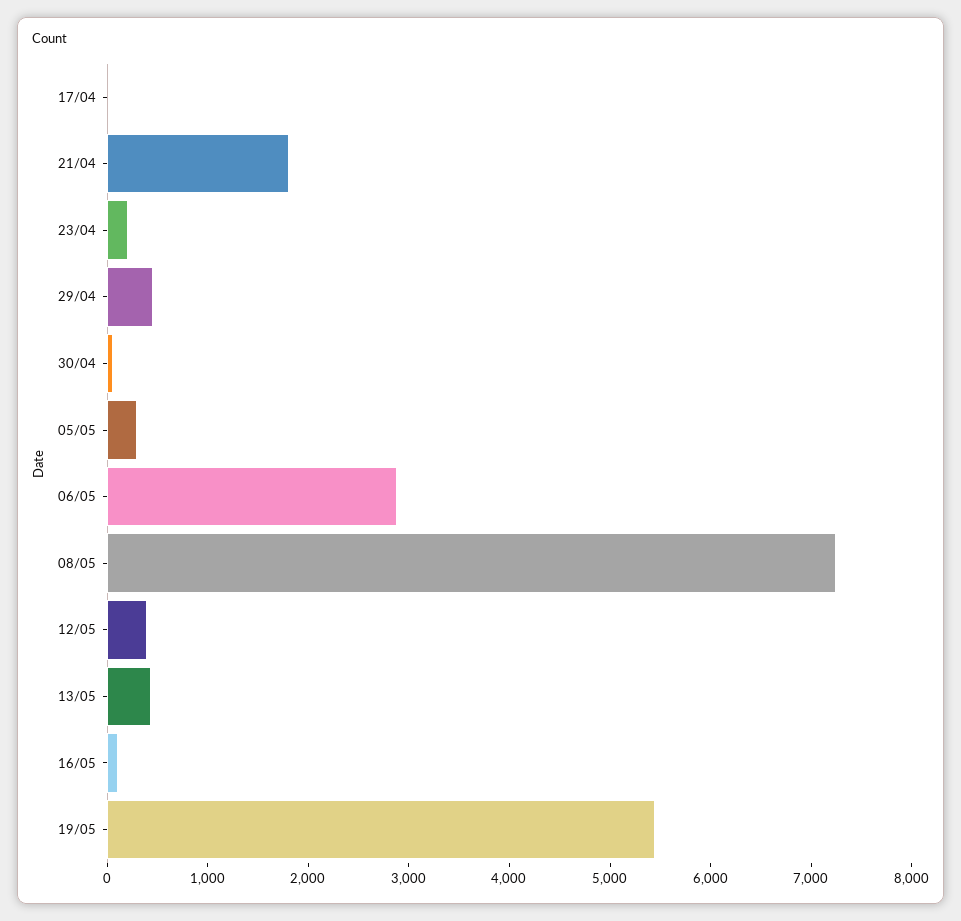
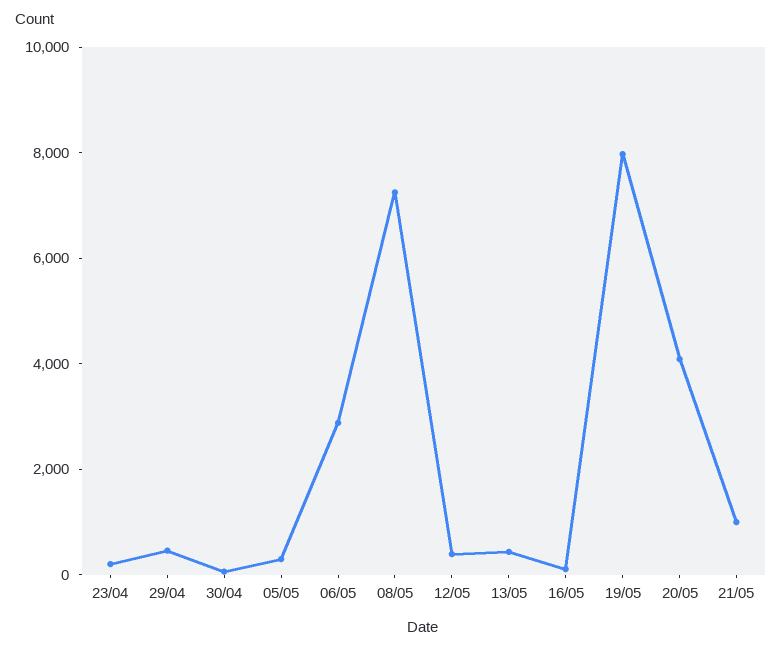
17/04: 0 -> none
21/04: 1800 -> none
19/05: 5400 -> 8000
20/05: none -> 4000
21/05: none -> 1000

